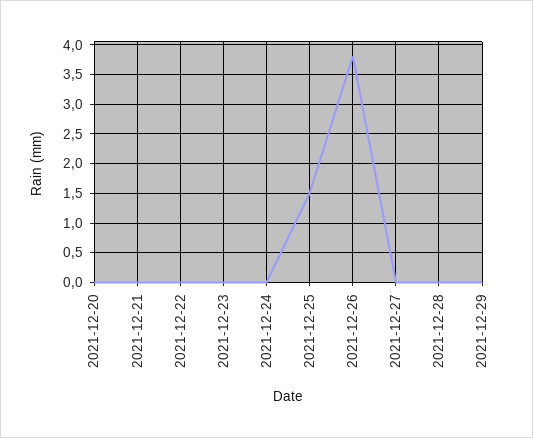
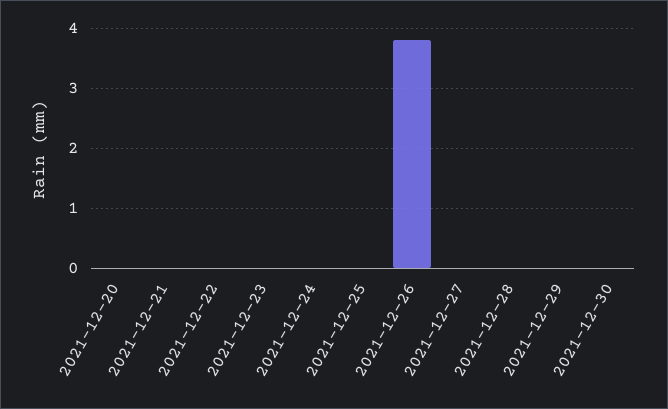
2021-12-25: 1.5 -> 0
2021-12-30: none -> 0

